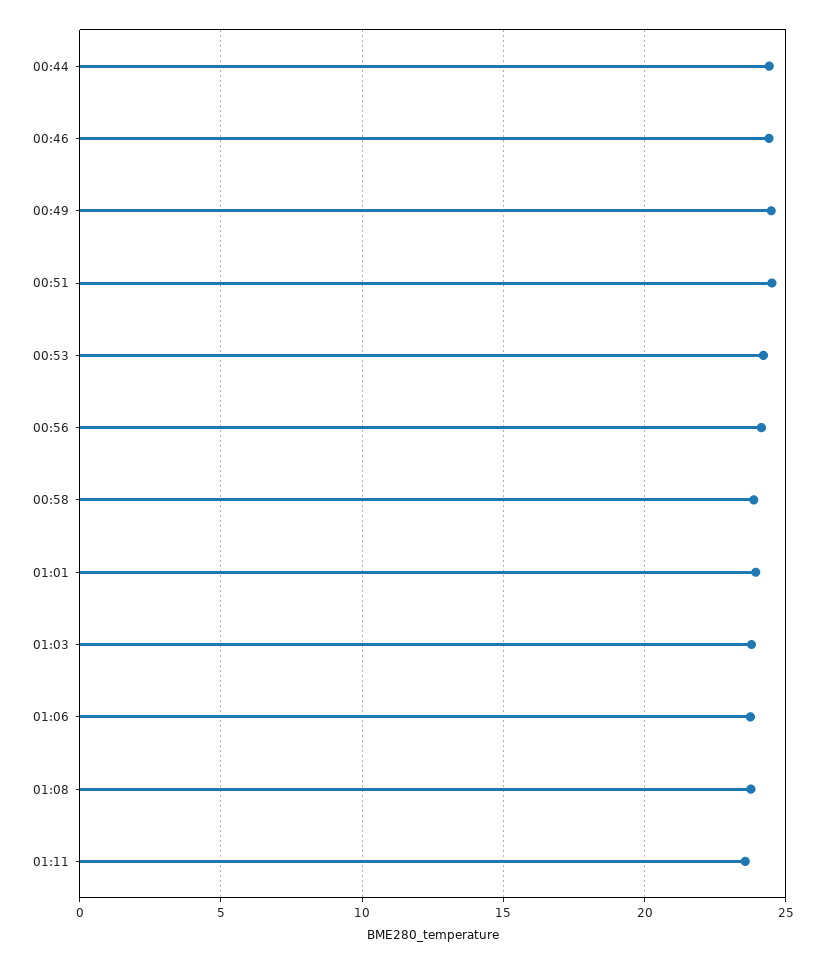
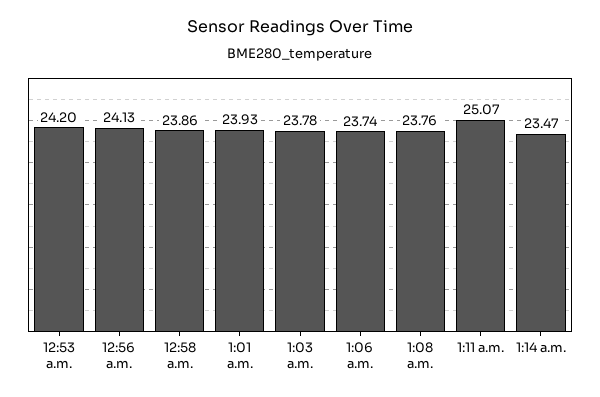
00:44: 24.5 -> none
00:46: 24.5 -> none
00:49: 24.5 -> none
00:51: 24.5 -> none
01:11: 23.5 -> 25.07
1:14 a.m.: none -> 23.47

